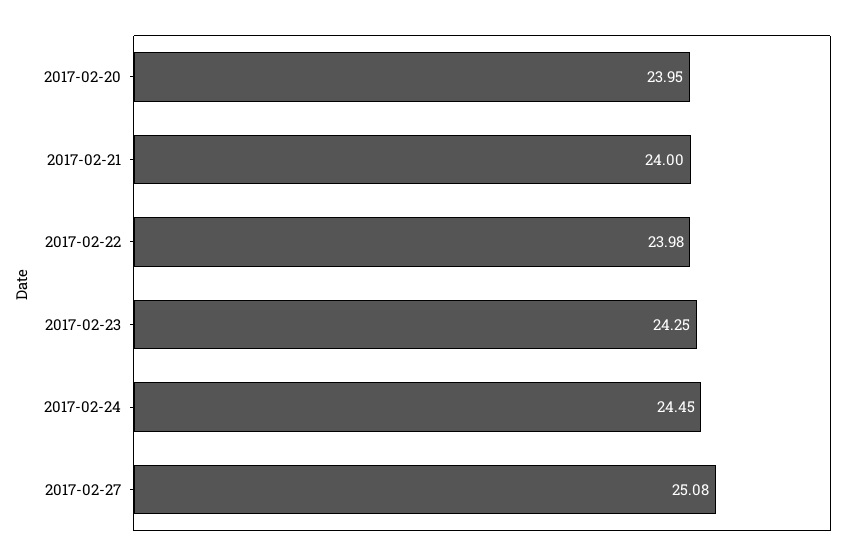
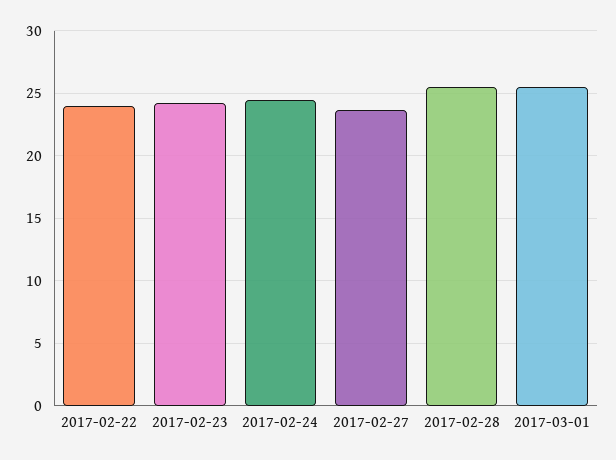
2017-02-20: 23.95 -> none
2017-02-21: 24 -> none
2017-02-27: 25.08 -> 23.5
2017-02-28: none -> 25.5
2017-03-01: none -> 25.5

